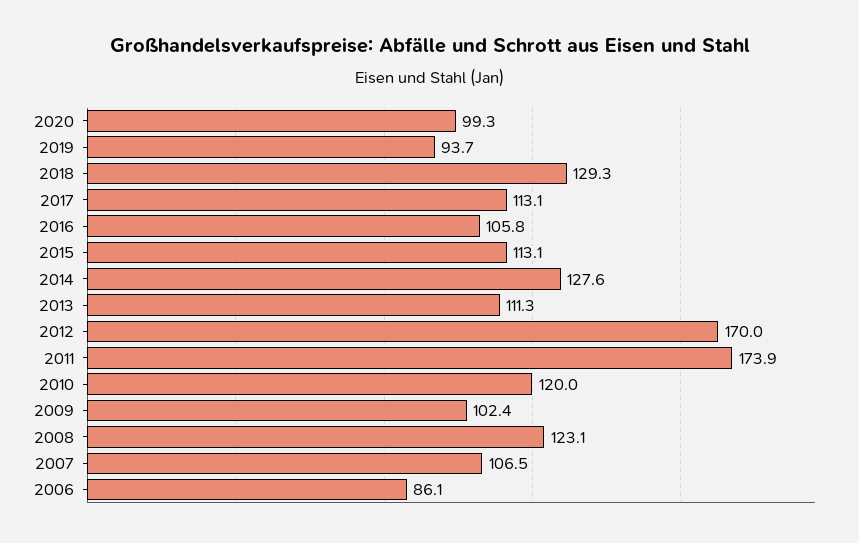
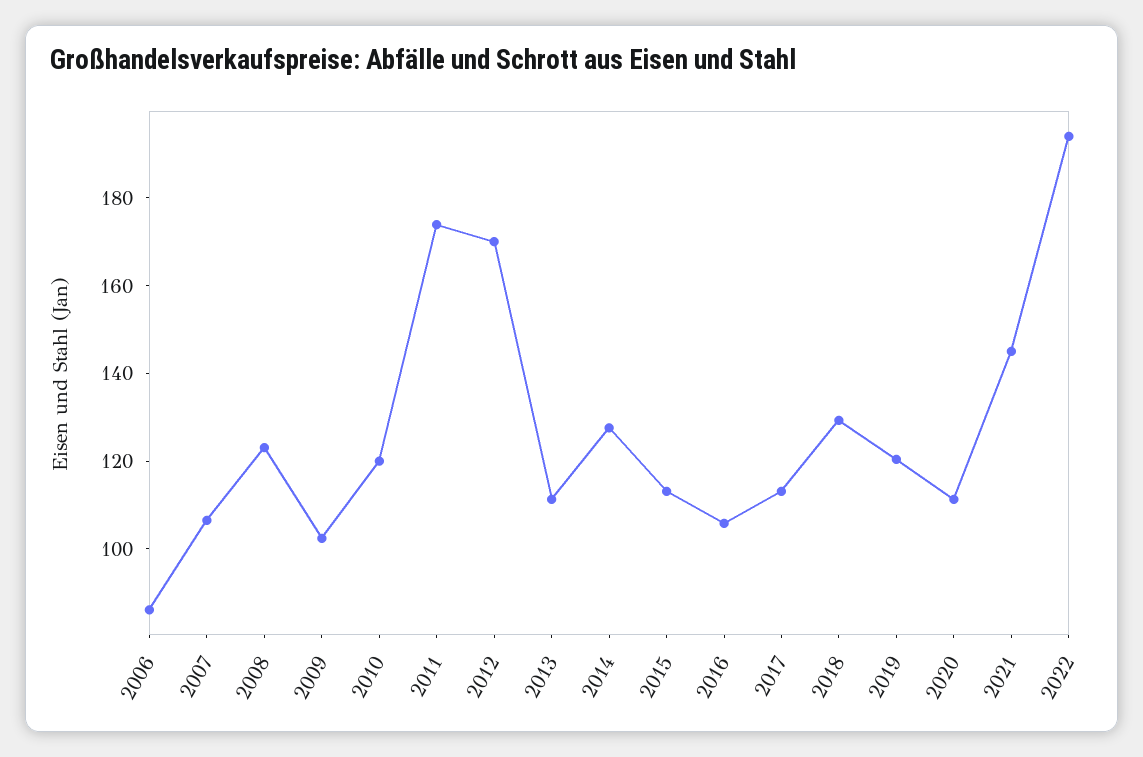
2020: 99.3 -> 110
2019: 93.7 -> 120
2021: none -> 145
2022: none -> 195

